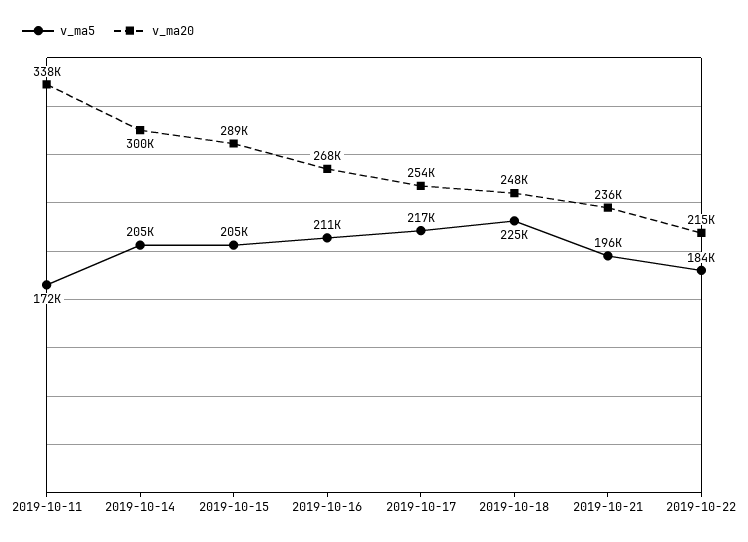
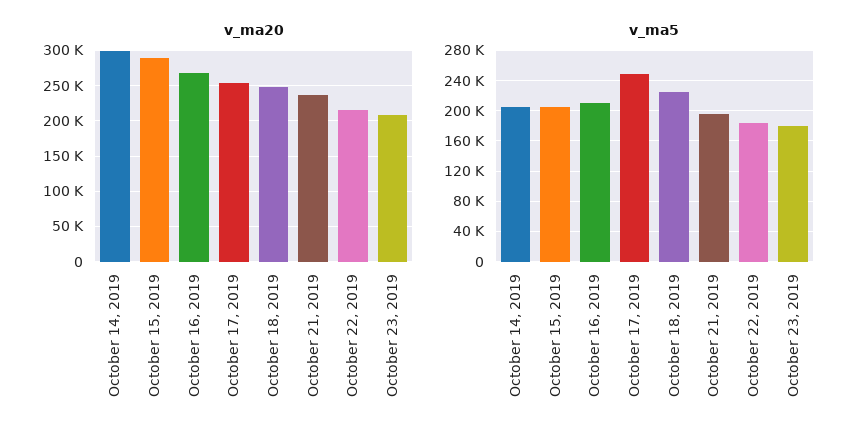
v_ma5, 2019-10-11: 172000 -> none
v_ma20, 2019-10-11: 338000 -> none
v_ma5, 2019-10-17: 217000 -> 250000
v_ma20, October 23, 2019: none -> 210000
v_ma5, October 23, 2019: none -> 180000

